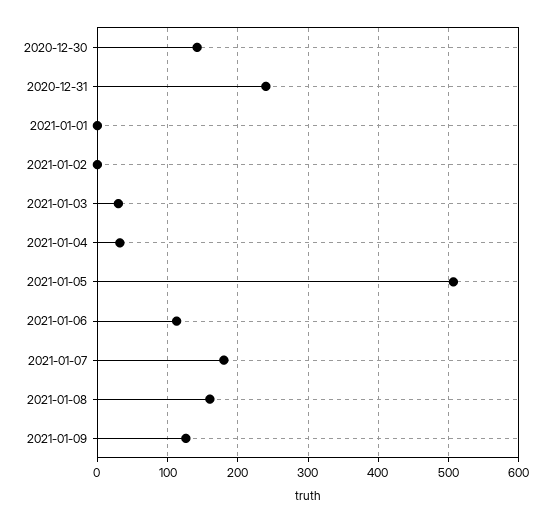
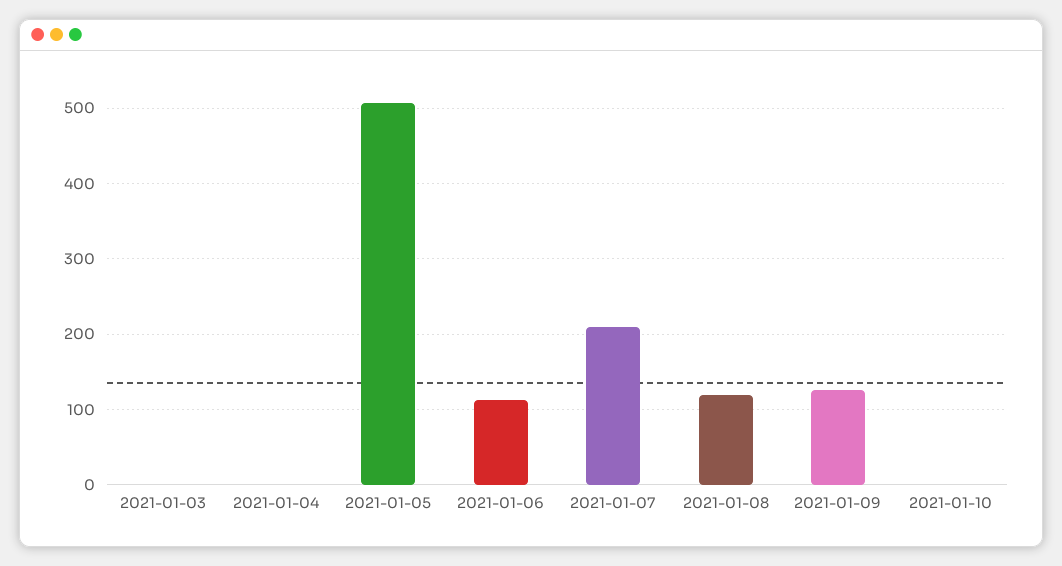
2020-12-30: 140 -> none
2020-12-31: 240 -> none
2021-01-01: 0 -> none
2021-01-02: 0 -> none
2021-01-03: 30 -> 0
2021-01-04: 30 -> 0
2021-01-07: 180 -> 210
2021-01-08: 160 -> 120
2021-01-10: none -> 0

